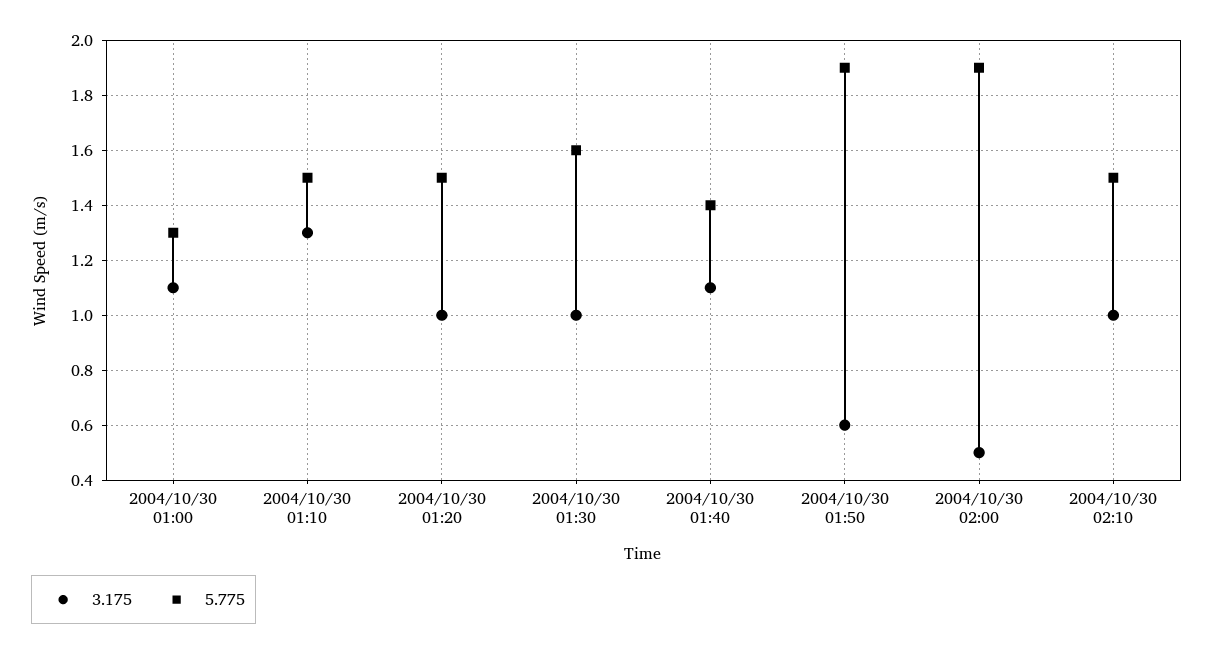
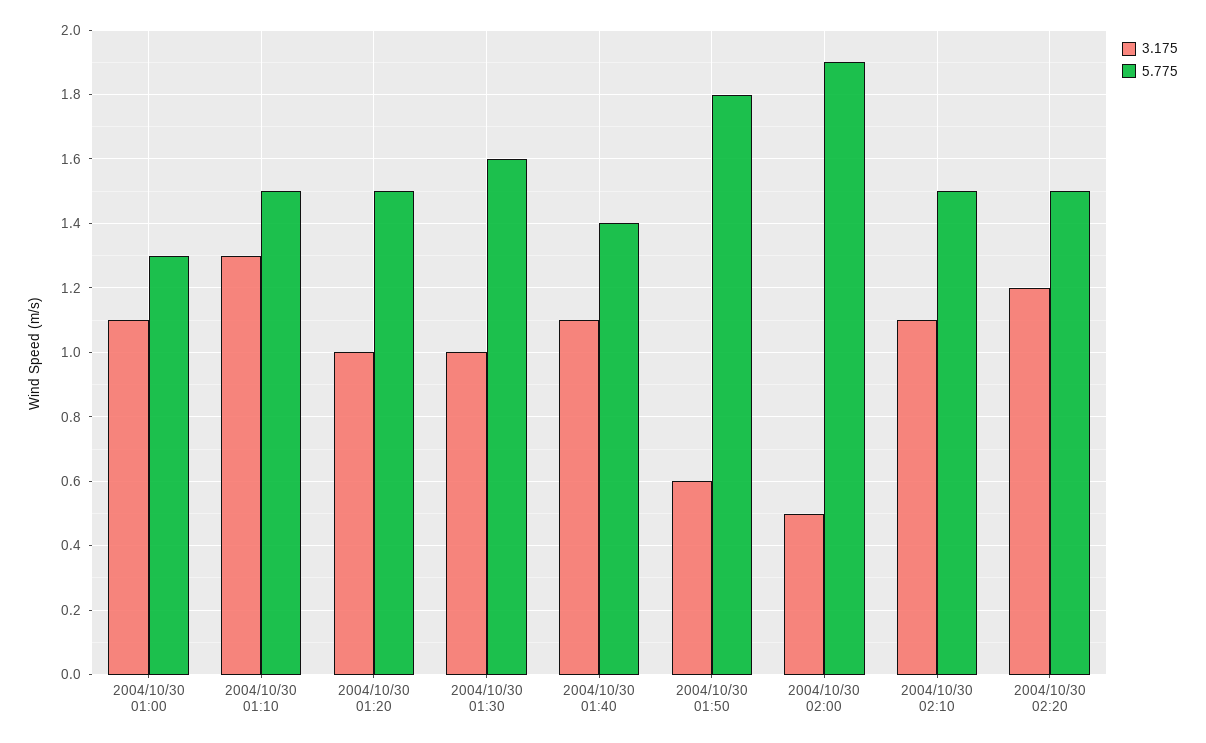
5.775, 2004/10/30 01:50: 1.9 -> 1.8
3.175, 2004/10/30 02:10: 1 -> 1.1
3.175, 2004/10/30 02:20: none -> 1.2
5.775, 2004/10/30 02:20: none -> 1.5

